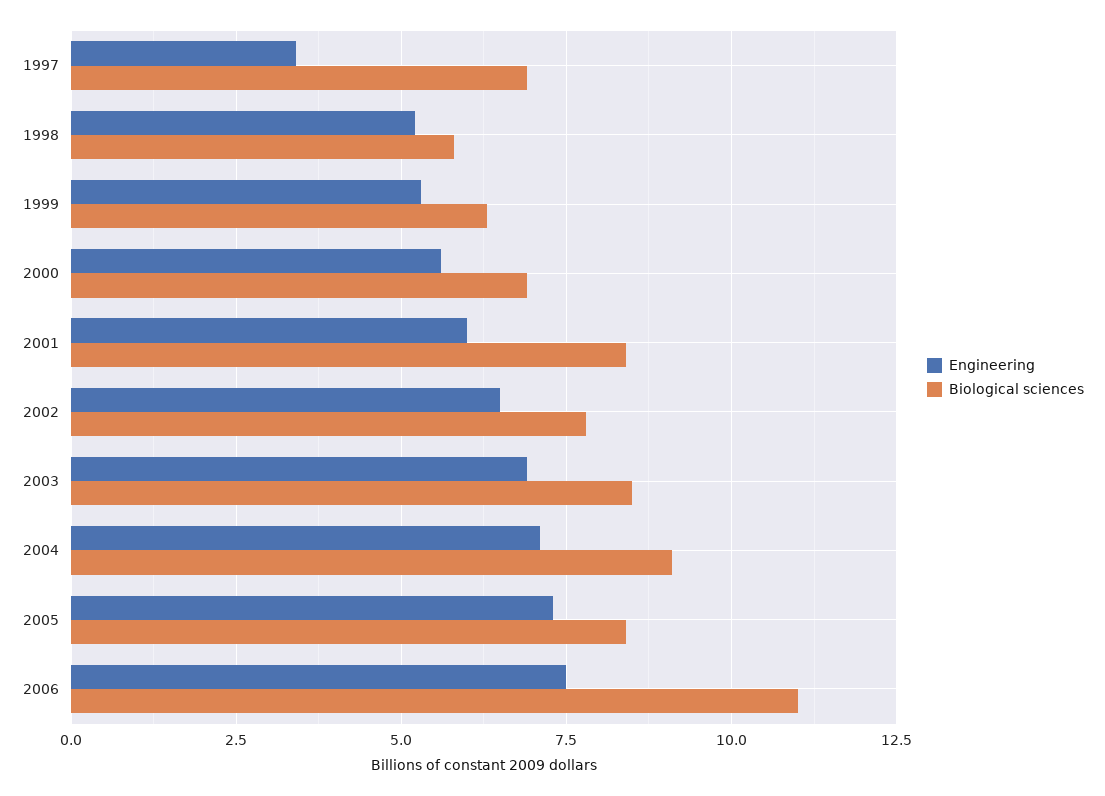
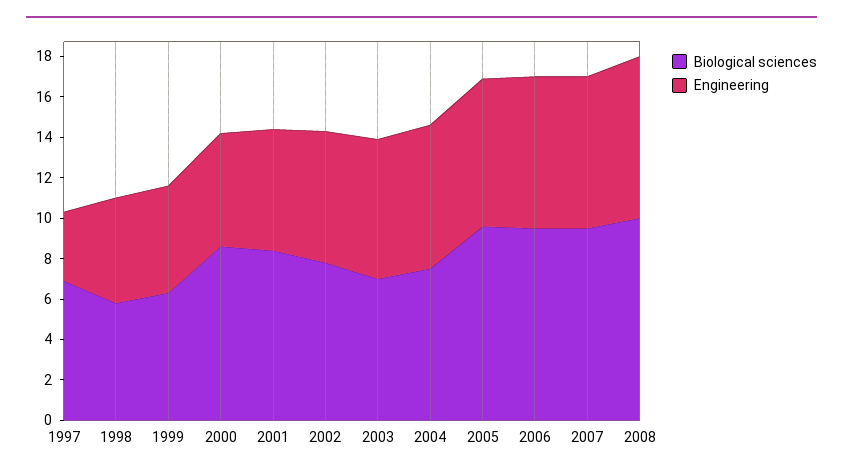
Biological sciences, 2000: 7 -> 8.5
Biological sciences, 2003: 8.5 -> 7
Biological sciences, 2004: 9 -> 7.5
Biological sciences, 2005: 8.5 -> 9.5
Biological sciences, 2006: 11 -> 9.5
Biological sciences, 2007: none -> 9.5
Engineering, 2007: none -> 7.5
Biological sciences, 2008: none -> 10
Engineering, 2008: none -> 8

